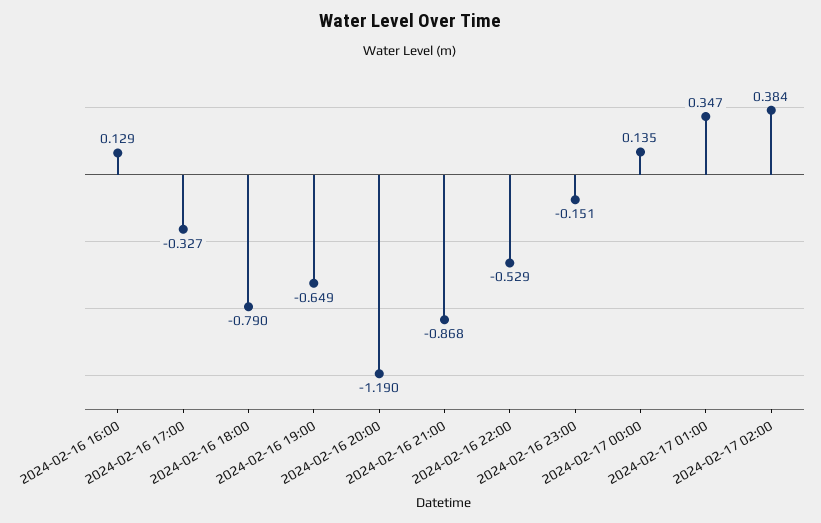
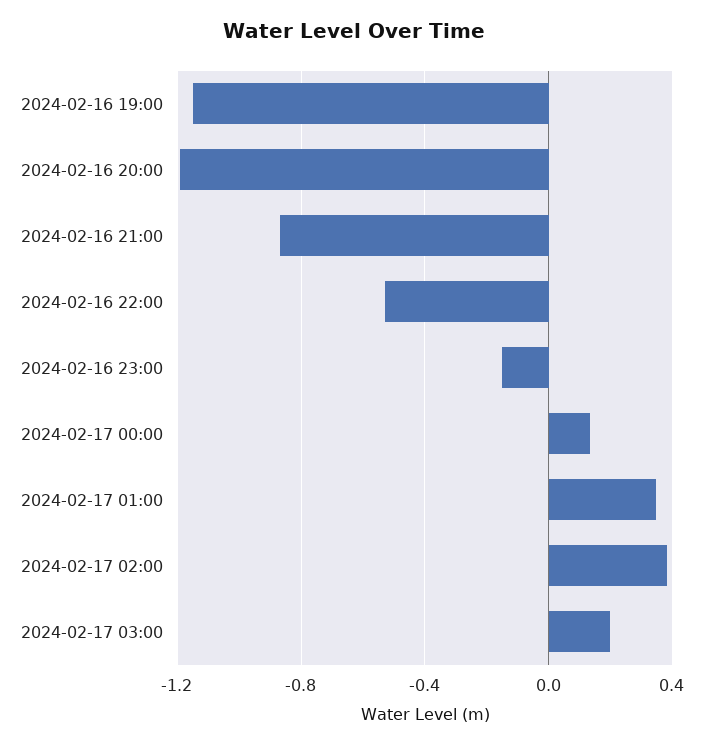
2024-02-16 16:00: 0.129 -> none
2024-02-16 17:00: -0.327 -> none
2024-02-16 18:00: -0.79 -> none
2024-02-16 19:00: -0.649 -> -1.15
2024-02-17 03:00: none -> 0.2

